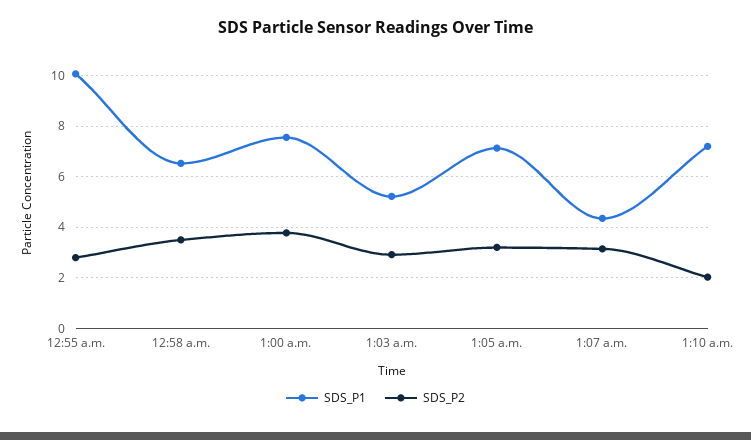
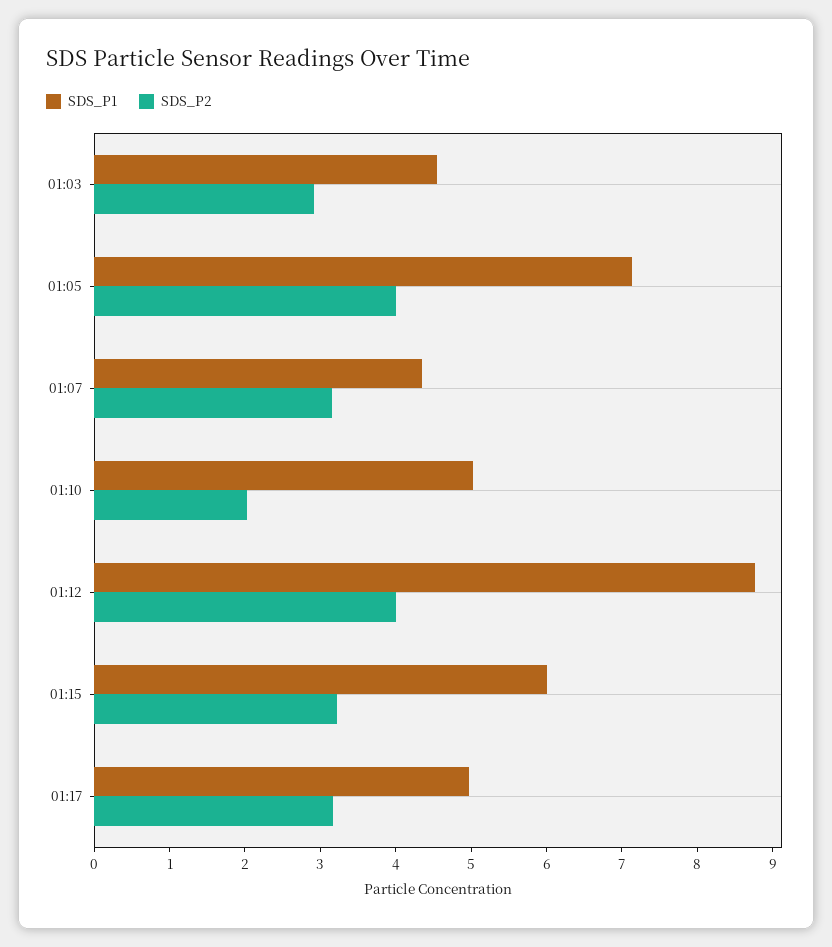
SDS_P1, 12:55 a.m.: 10 -> none
SDS_P2, 12:55 a.m.: 2.75 -> none
SDS_P1, 12:58 a.m.: 6.5 -> none
SDS_P2, 12:58 a.m.: 3.5 -> none
SDS_P1, 1:00 a.m.: 7.5 -> none
SDS_P2, 1:00 a.m.: 3.75 -> none
SDS_P1, 1:03 a.m.: 5.25 -> 4.6
SDS_P2, 1:05 a.m.: 3.25 -> 4
SDS_P1, 1:10 a.m.: 7.25 -> 5
SDS_P1, 01:12: none -> 8.8
SDS_P2, 01:12: none -> 4
SDS_P1, 01:15: none -> 6
SDS_P2, 01:15: none -> 3.2
SDS_P1, 01:17: none -> 5
SDS_P2, 01:17: none -> 3.2

